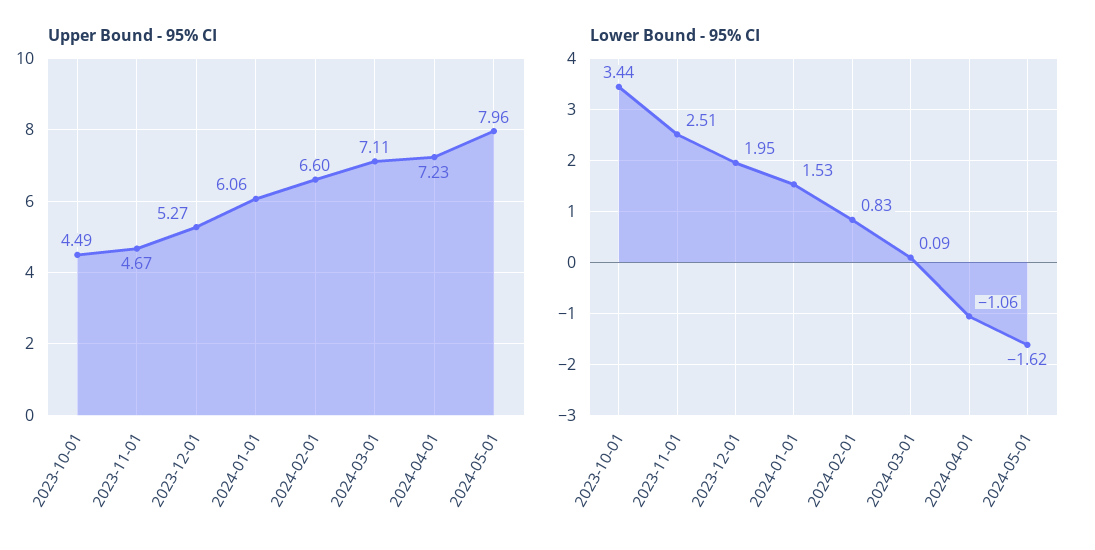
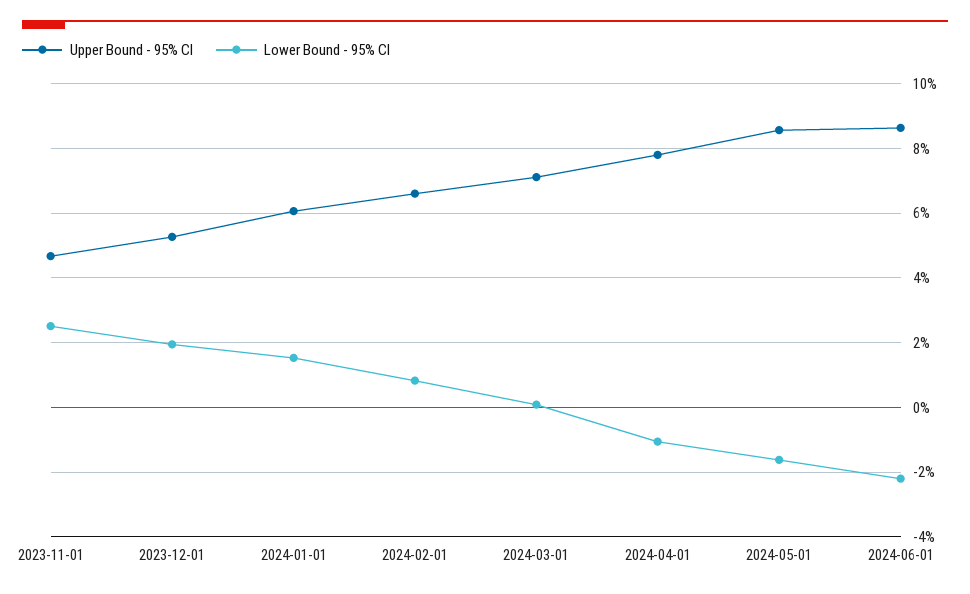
Upper Bound - 95% CI, 2023-10-01: 4.49 -> none
Upper Bound - 95% CI, 2024-04-01: 7.23 -> 7.8
Upper Bound - 95% CI, 2024-05-01: 7.96 -> 8.6
Lower Bound - 95% CI, 2023-10-01: 3.44 -> none
Upper Bound - 95% CI, 2024-06-01: none -> 8.6
Lower Bound - 95% CI, 2024-06-01: none -> -2.2

